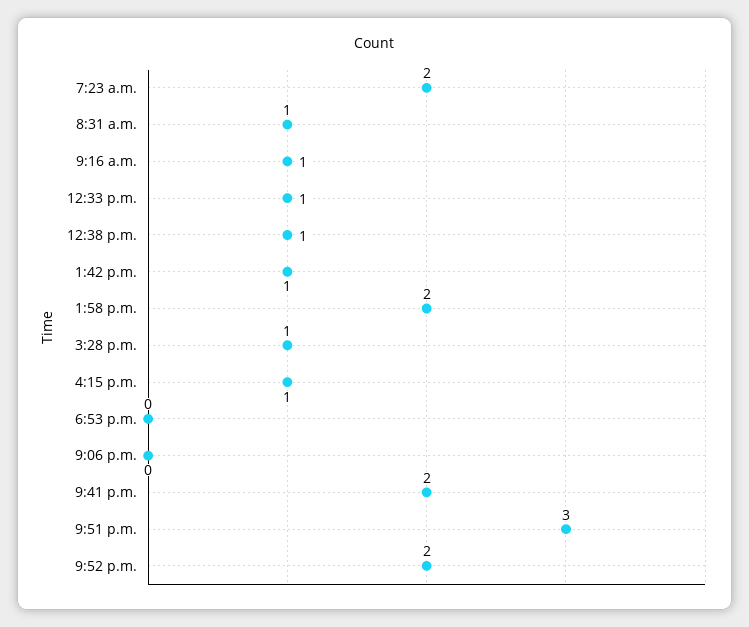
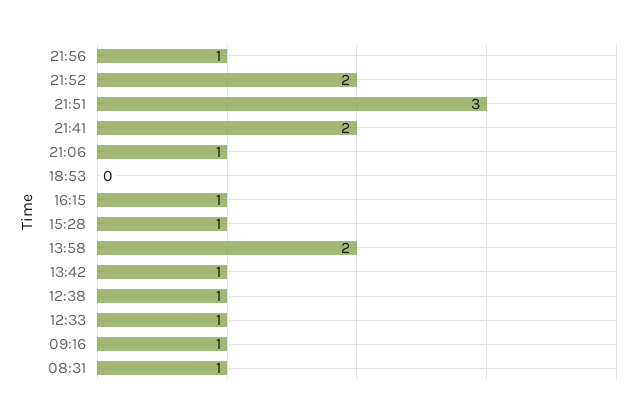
7:23 a.m.: 2 -> none
9:06 p.m.: 0 -> 1
21:56: none -> 1

